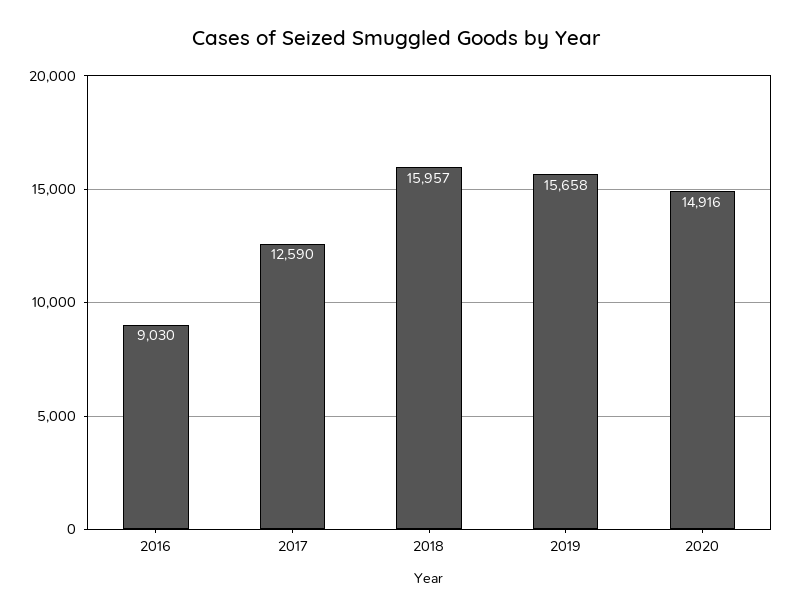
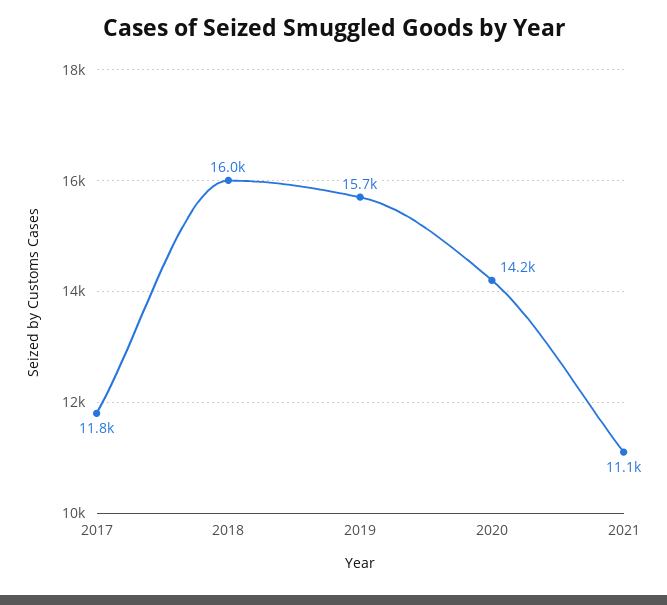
2016: 9030 -> none
2017: 12590 -> 11800
2020: 14916 -> 14200
2021: none -> 11100

